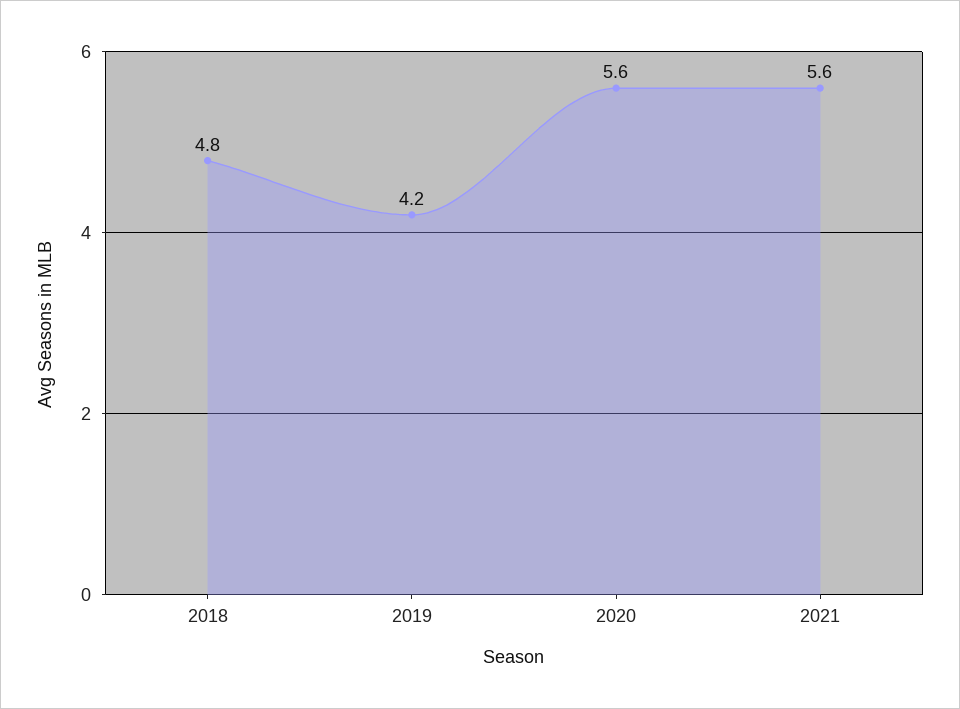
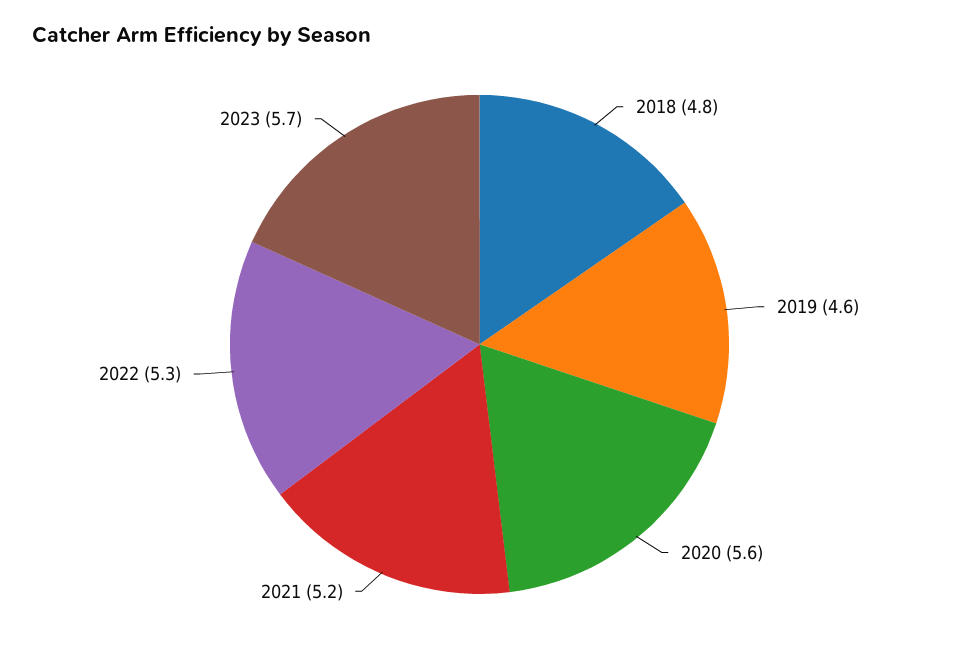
2019: 4.2 -> 4.6
2021: 5.6 -> 5.2
2022: none -> 5.3
2023: none -> 5.7

